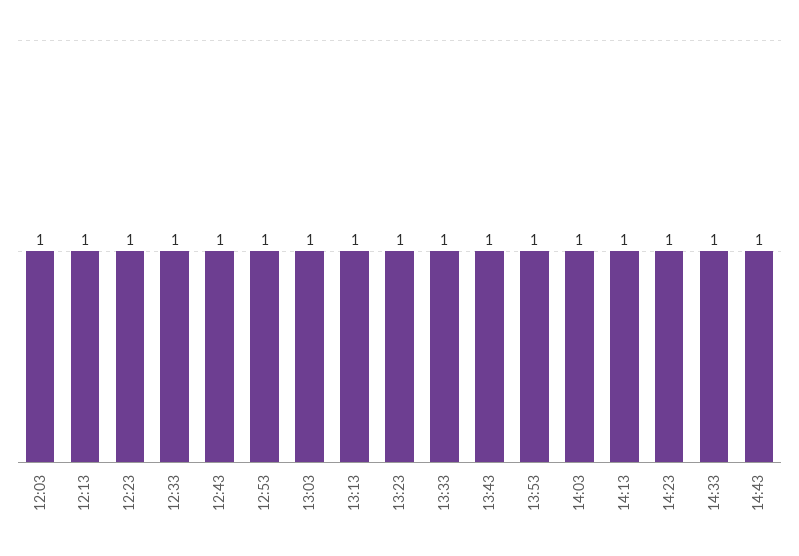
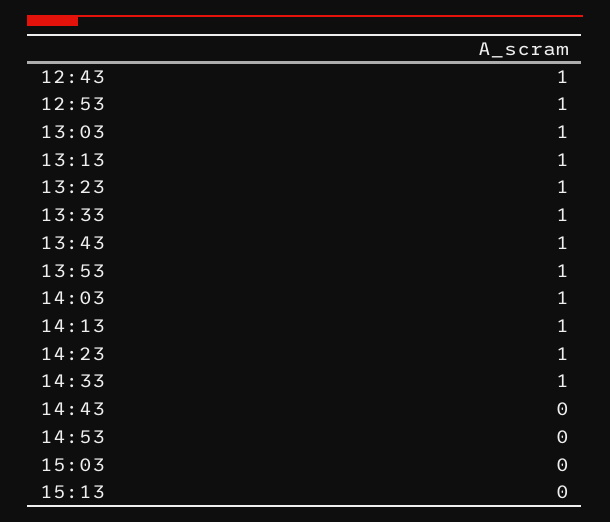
12:03: 1 -> none
12:13: 1 -> none
12:23: 1 -> none
12:33: 1 -> none
14:43: 1 -> 0
14:53: none -> 0
15:03: none -> 0
15:13: none -> 0

